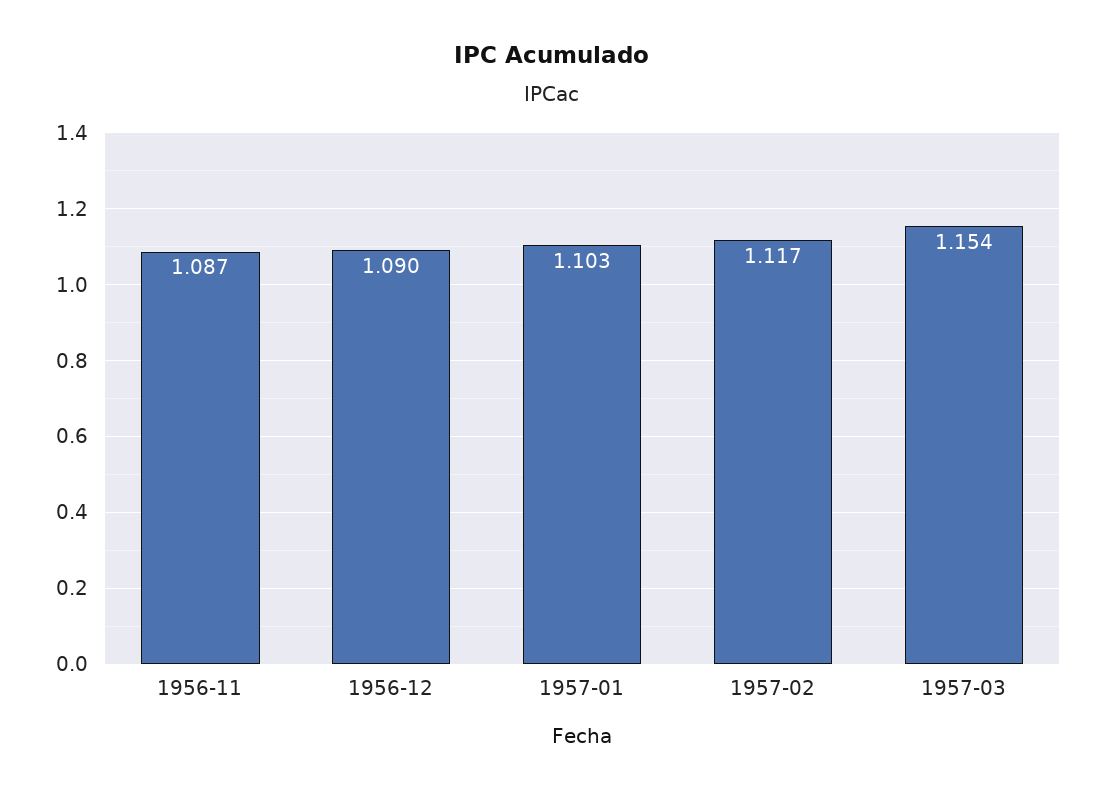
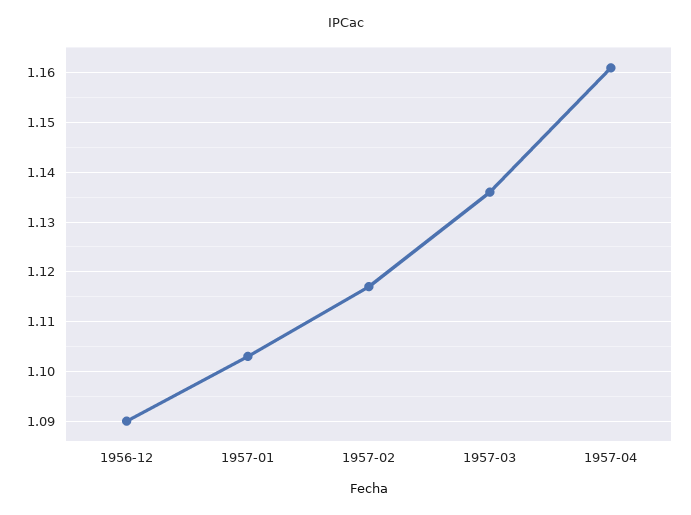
1956-11: 1.087 -> none
1957-03: 1.154 -> 1.135
1957-04: none -> 1.16

